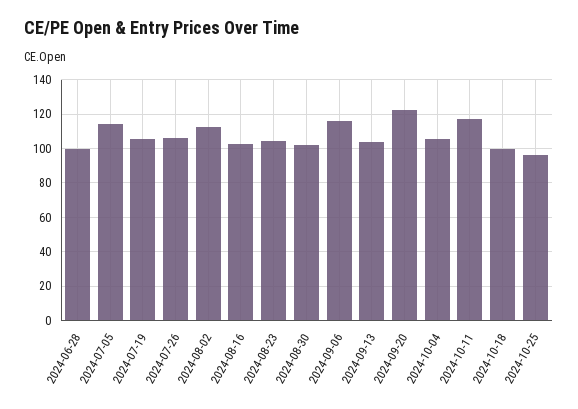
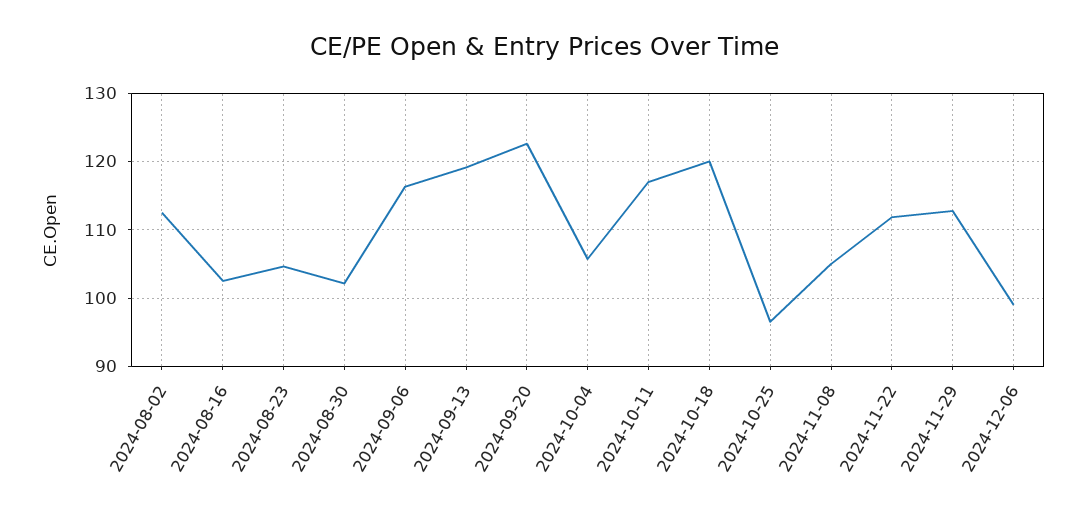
2024-06-28: 100 -> none
2024-07-05: 115 -> none
2024-07-19: 105 -> none
2024-07-26: 105 -> none
2024-09-13: 105 -> 119
2024-10-18: 100 -> 120
2024-11-08: none -> 105
2024-11-22: none -> 112
2024-11-29: none -> 113
2024-12-06: none -> 99

